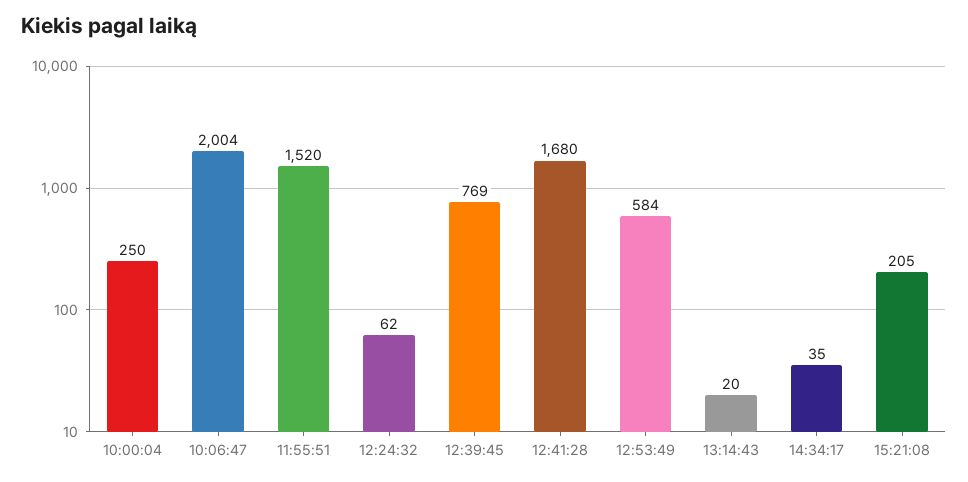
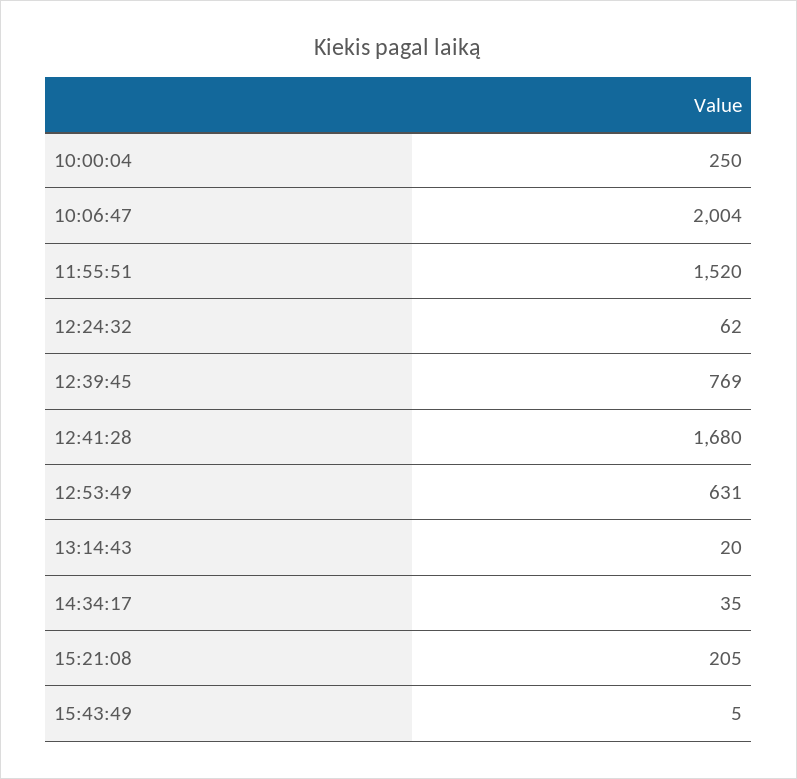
12:53:49: 584 -> 631
15:43:49: none -> 5

